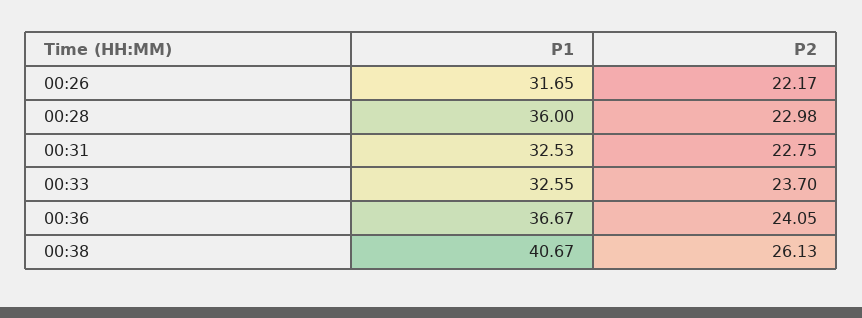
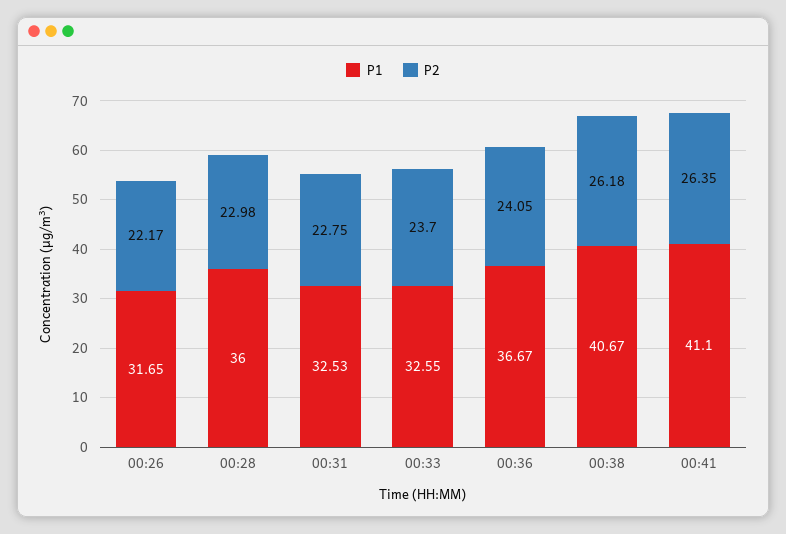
P2, 00:38: 26.13 -> 26.18
P1, 00:41: none -> 41.1
P2, 00:41: none -> 26.35

